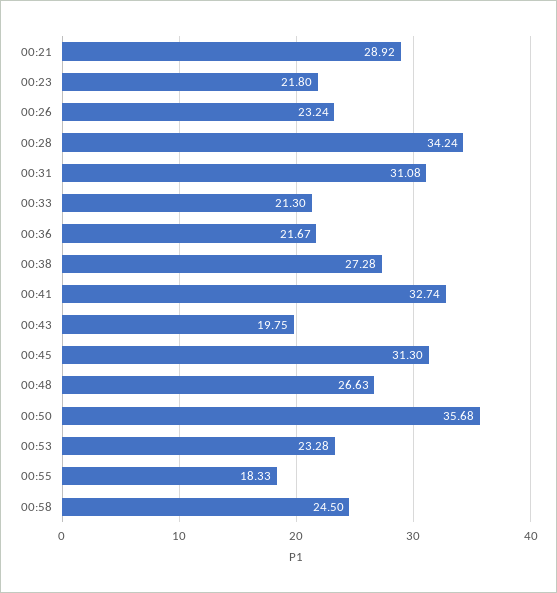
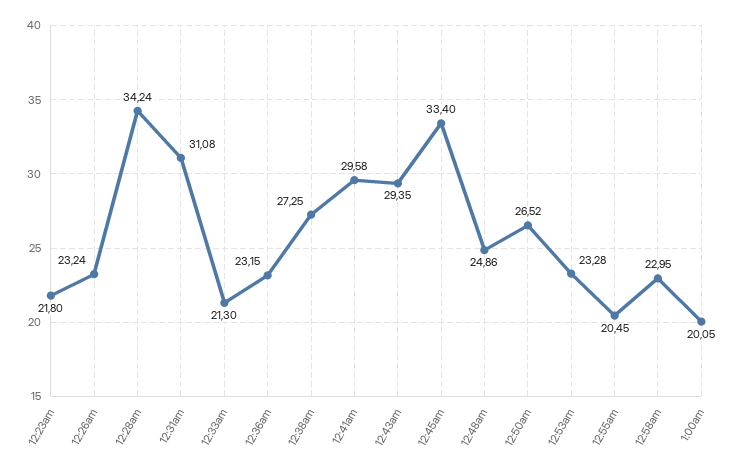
00:21: 28.92 -> none
00:36: 21.67 -> 23.15
00:38: 27.28 -> 27.25
00:41: 32.74 -> 29.58
00:43: 19.75 -> 29.35
00:45: 31.3 -> 33.4
00:48: 26.63 -> 24.86
00:50: 35.68 -> 26.52
00:55: 18.33 -> 20.45
00:58: 24.5 -> 22.95
1:00am: none -> 20.05

